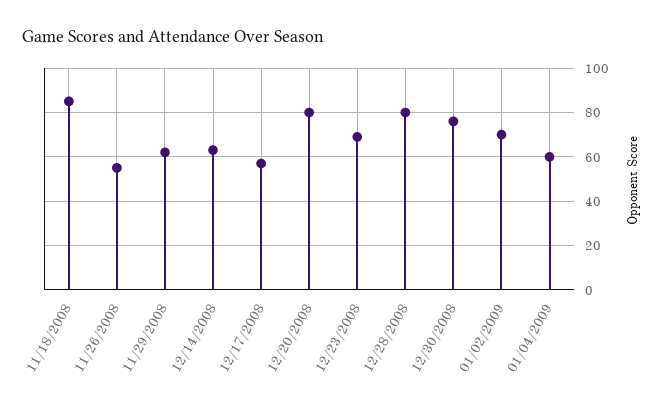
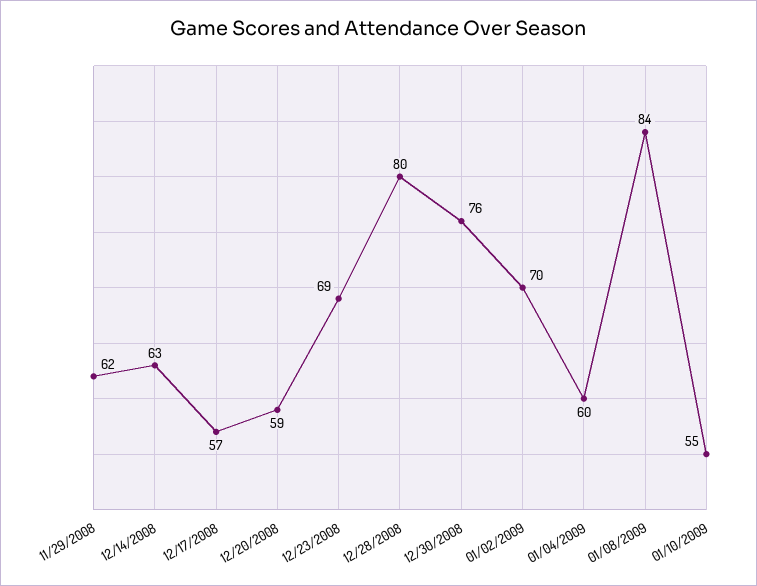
11/18/2008: 85 -> none
11/26/2008: 55 -> none
12/20/2008: 80 -> 59
01/08/2009: none -> 84
01/10/2009: none -> 55

